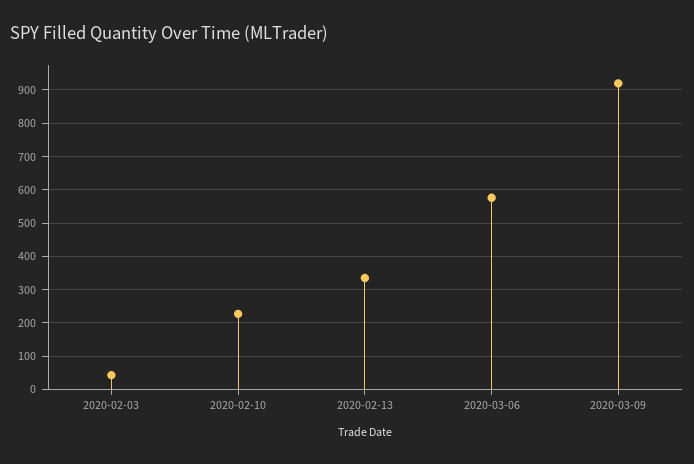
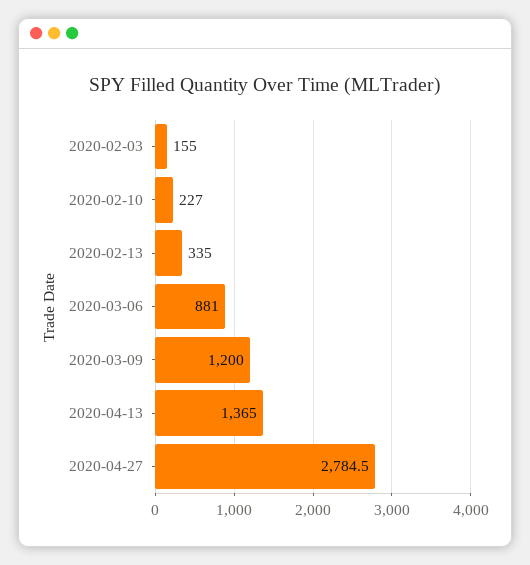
2020-02-03: 40 -> 155
2020-03-06: 580 -> 881
2020-03-09: 920 -> 1200
2020-04-13: none -> 1365
2020-04-27: none -> 2784.5

